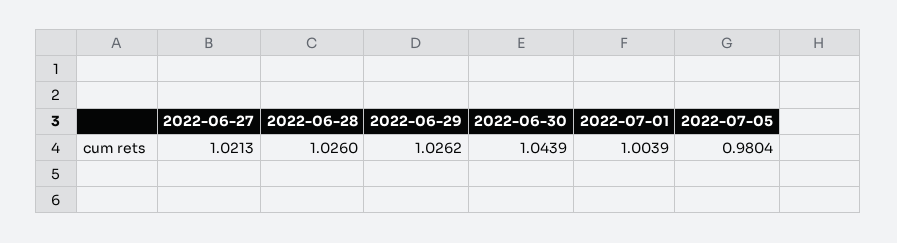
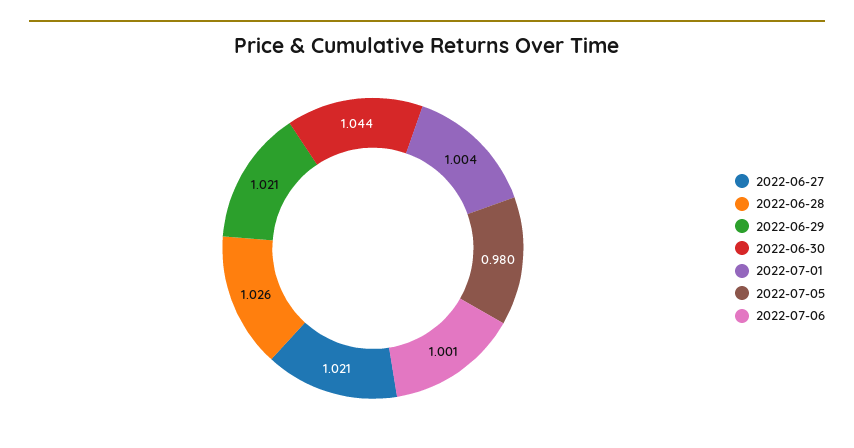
2022-06-29: 1.0262 -> 1.021
2022-07-06: none -> 1.001

